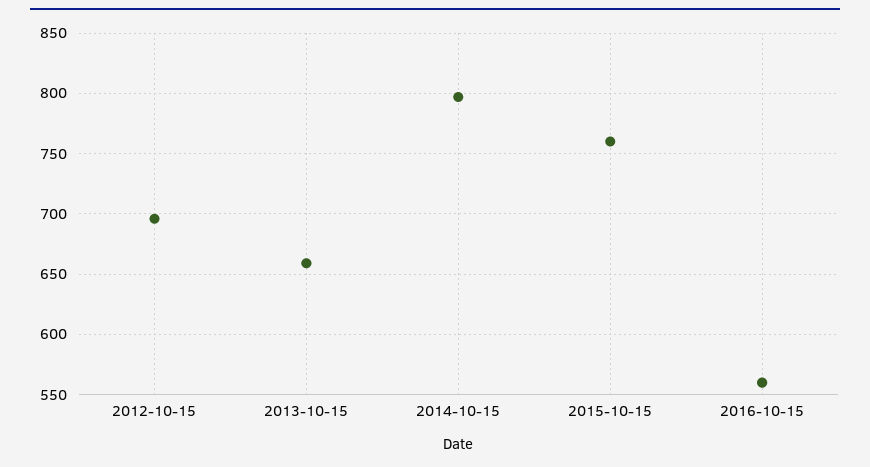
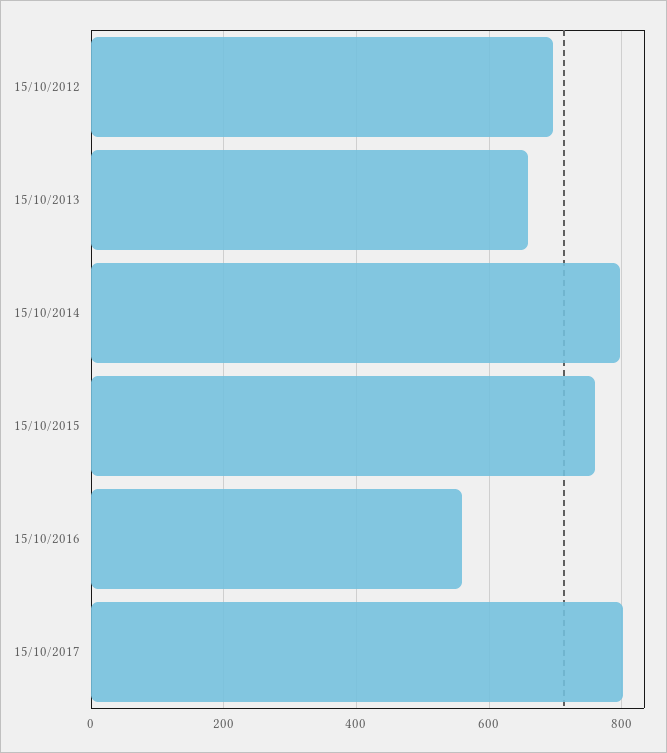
15/10/2017: none -> 800

